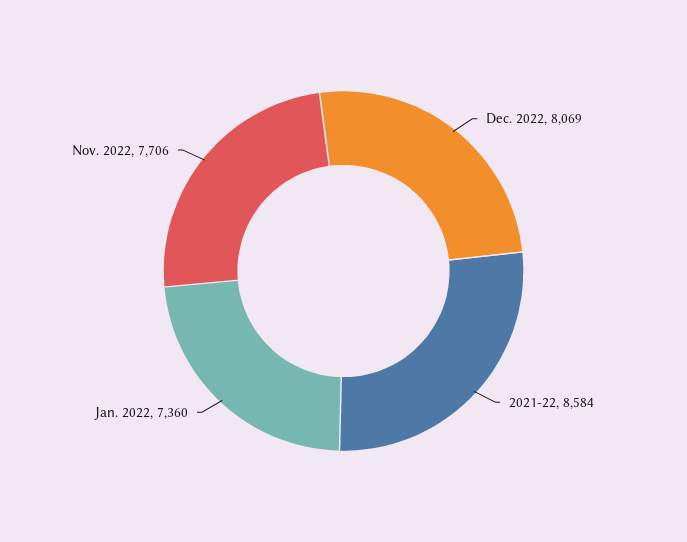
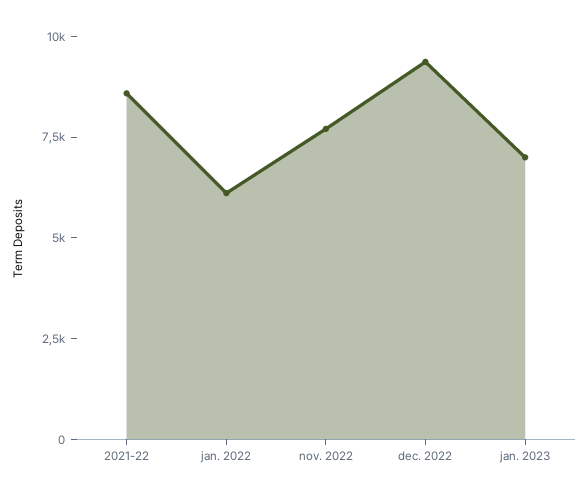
Dec. 2022: 8069 -> 9500
Jan. 2022: 7360 -> 6000
jan. 2023: none -> 7000

